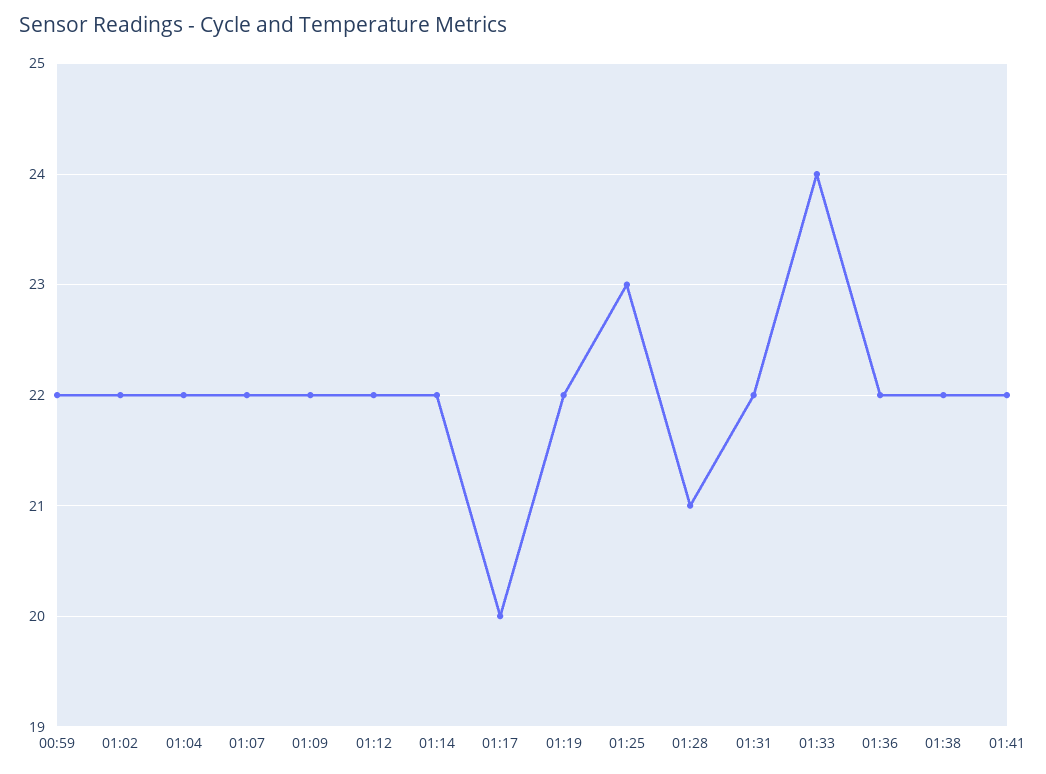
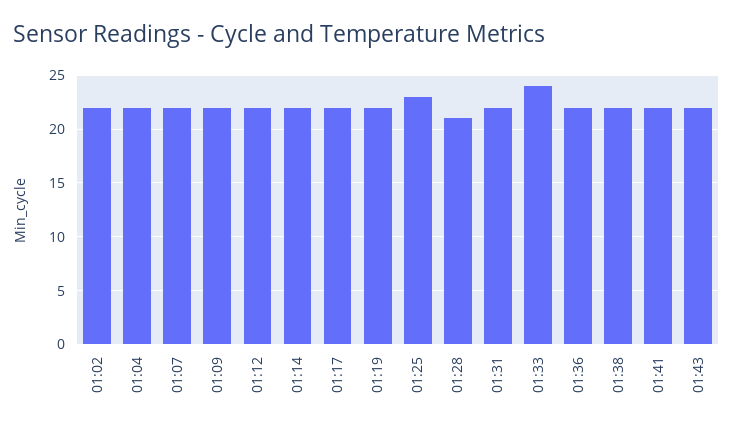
00:59: 22 -> none
01:17: 20 -> 22
01:43: none -> 22

